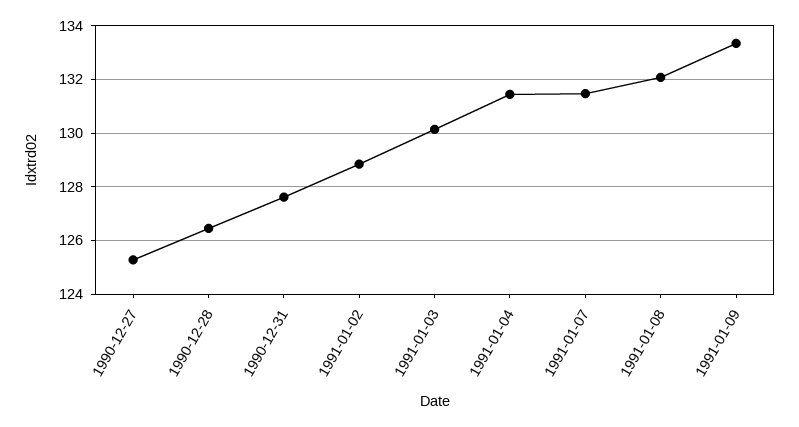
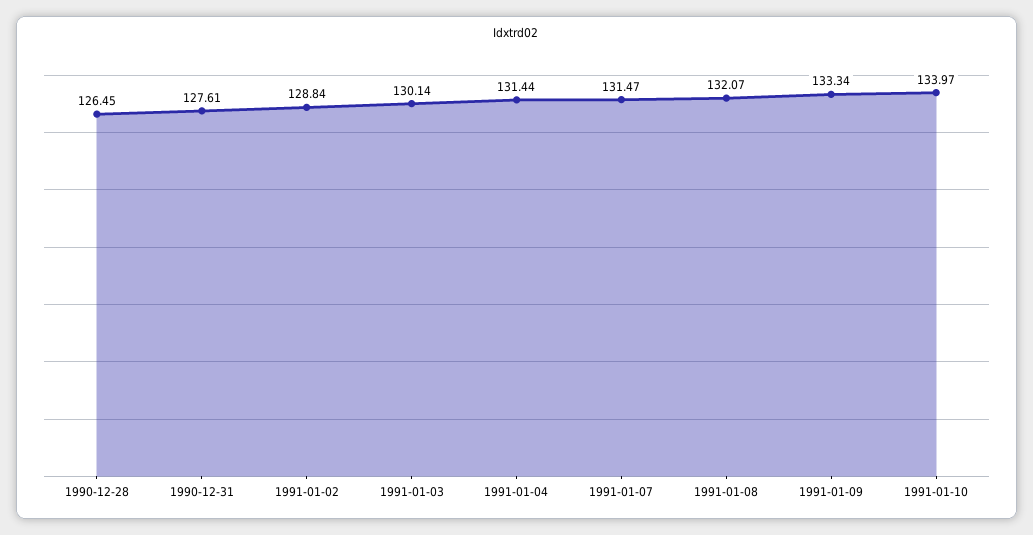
1990-12-27: 125.25 -> none
1991-01-10: none -> 133.97

